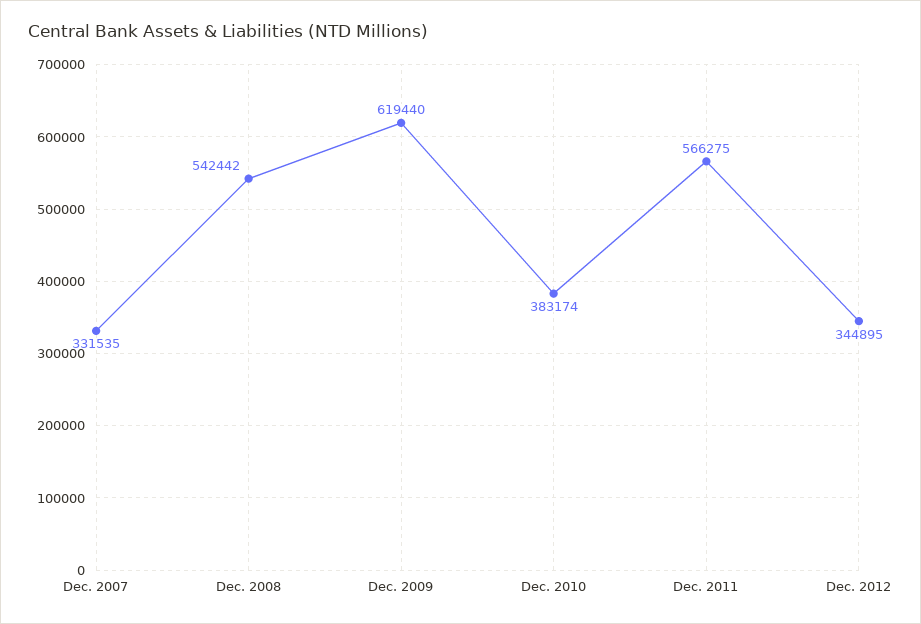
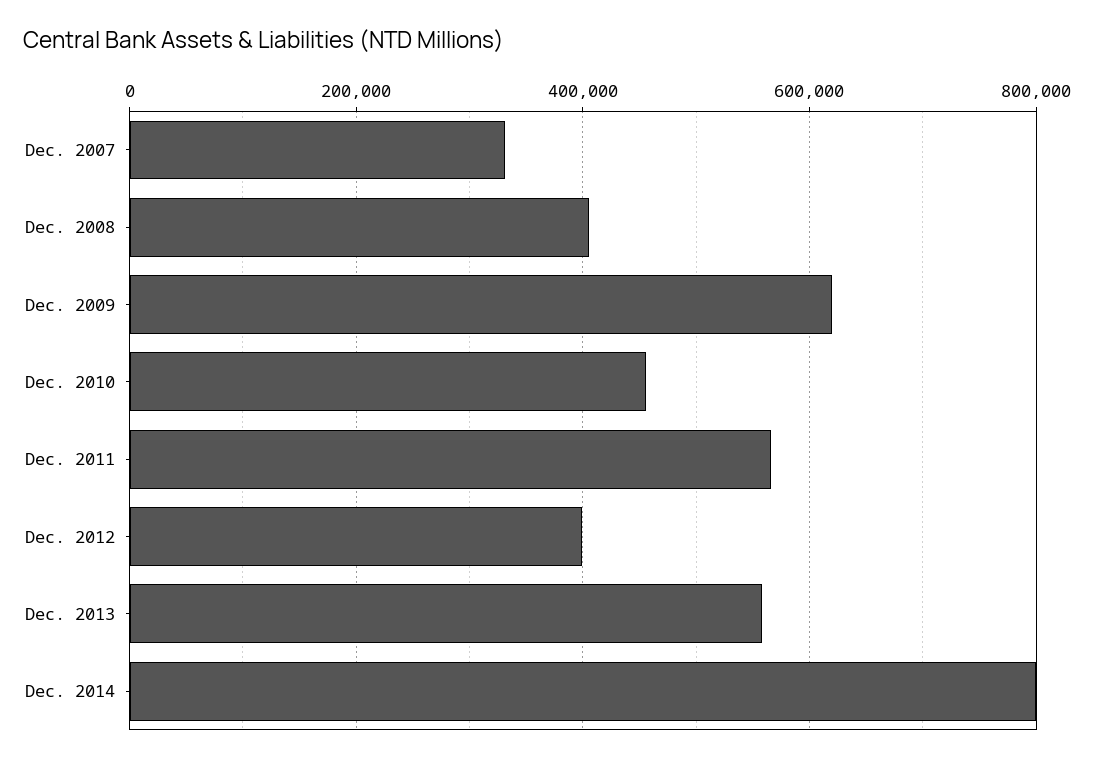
Dec. 2008: 542442 -> 400000
Dec. 2010: 383174 -> 460000
Dec. 2012: 344895 -> 400000
Dec. 2013: none -> 560000
Dec. 2014: none -> 800000

